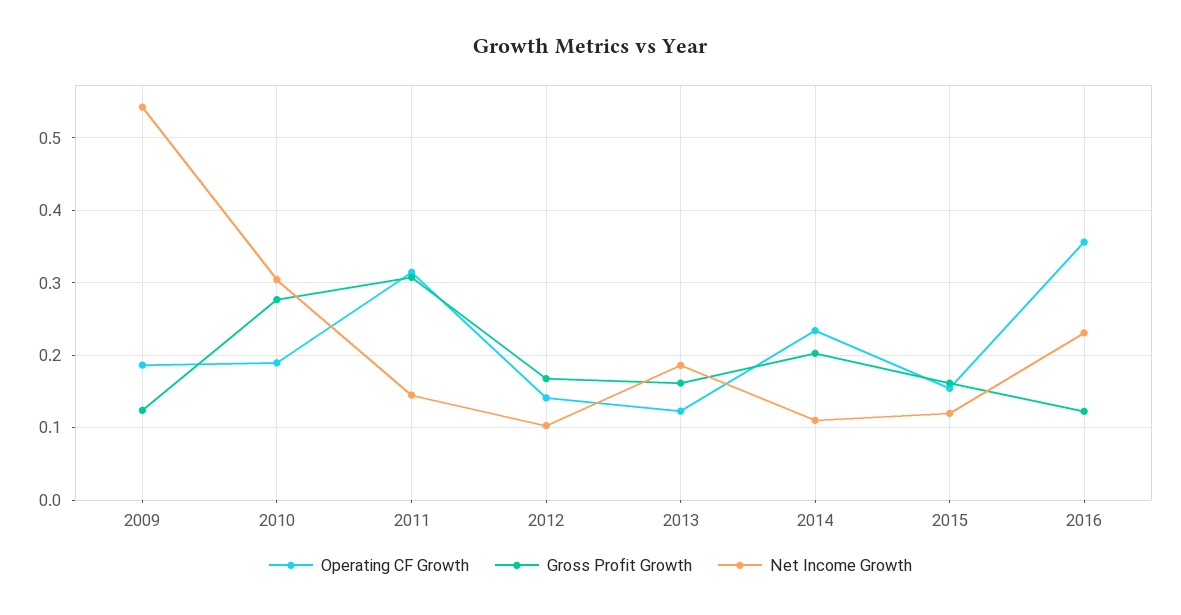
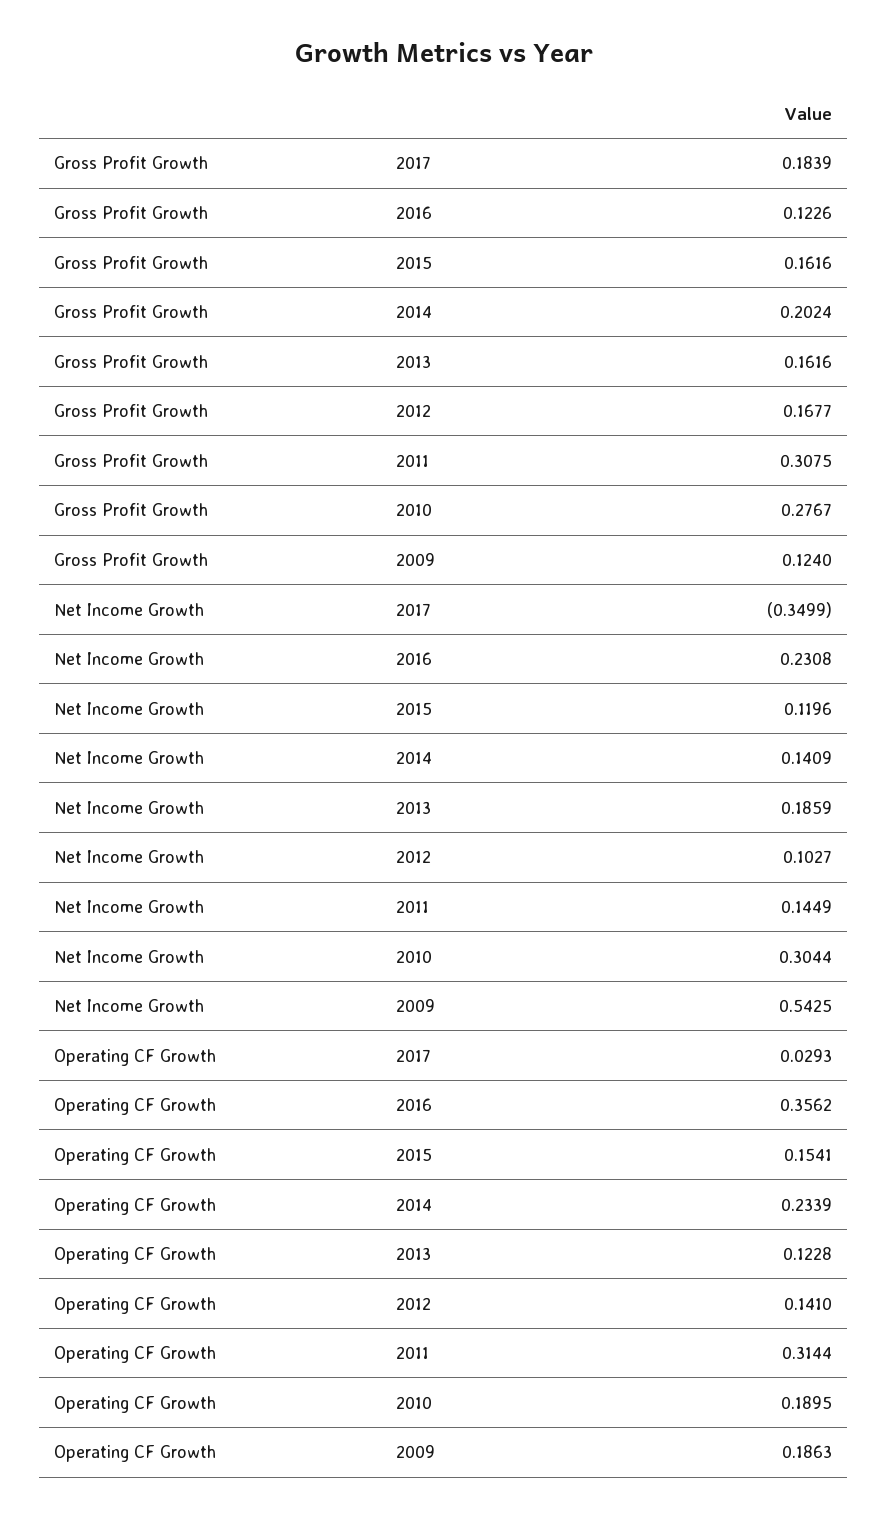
Net Income Growth, 2014: 0.11 -> 0.1409
Gross Profit Growth, 2017: none -> 0.1839
Net Income Growth, 2017: none -> -0.3499
Operating CF Growth, 2017: none -> 0.0293

